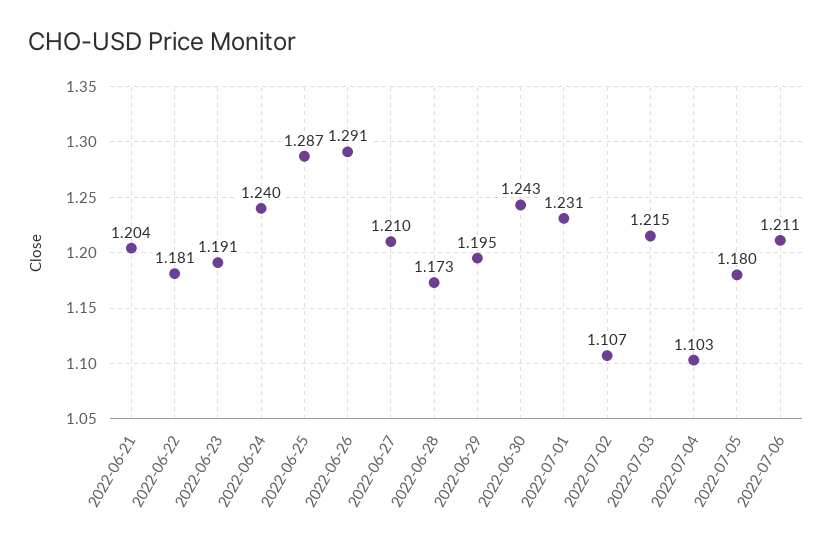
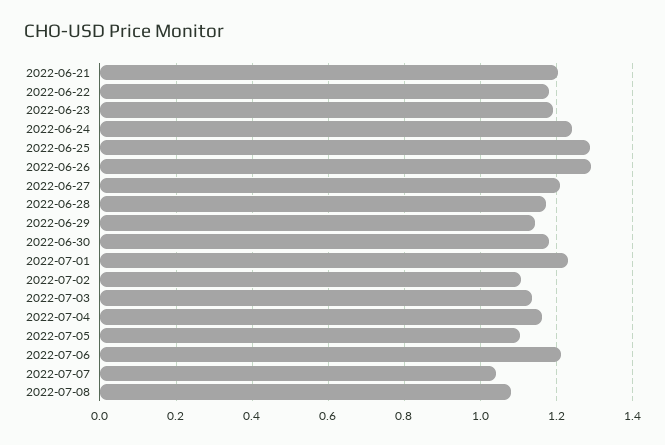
2022-06-29: 1.195 -> 1.14
2022-06-30: 1.243 -> 1.18
2022-07-03: 1.215 -> 1.14
2022-07-04: 1.103 -> 1.16
2022-07-05: 1.18 -> 1.1
2022-07-07: none -> 1.04
2022-07-08: none -> 1.08

